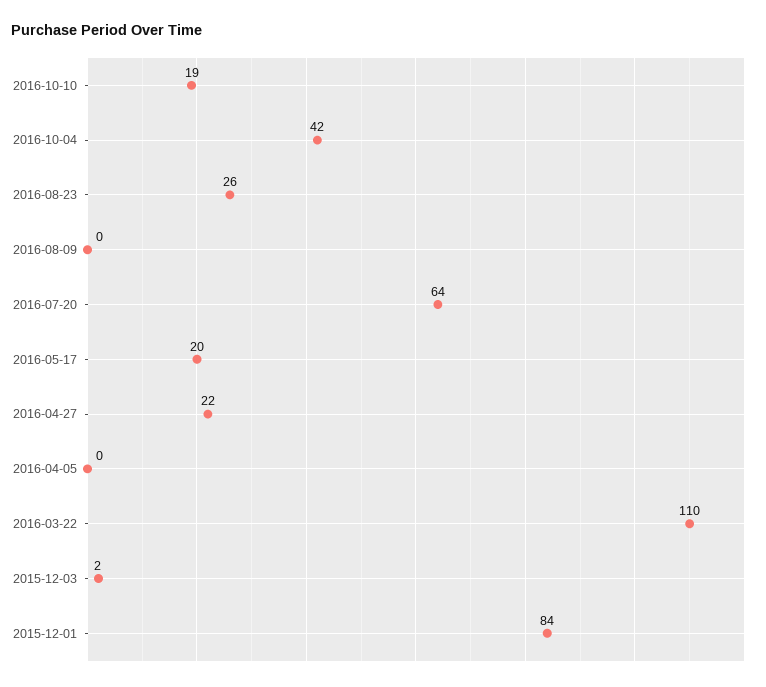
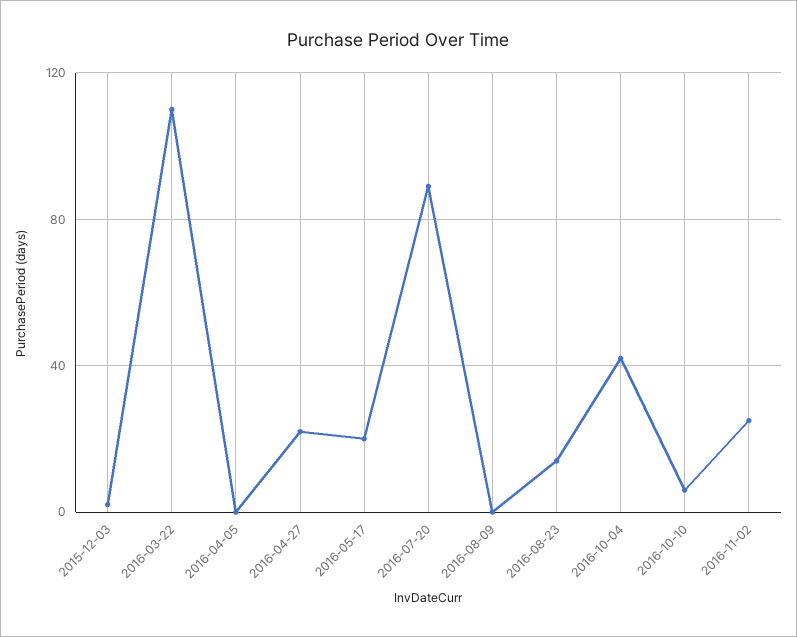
2016-10-10: 19 -> 5
2016-08-23: 26 -> 15
2016-07-20: 64 -> 90
2015-12-01: 84 -> none
2016-11-02: none -> 25

